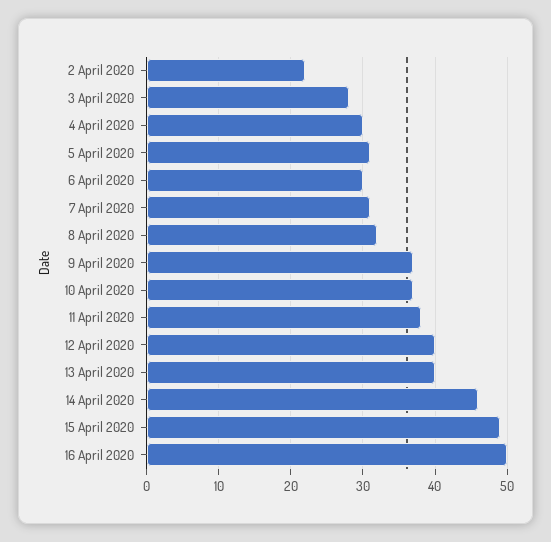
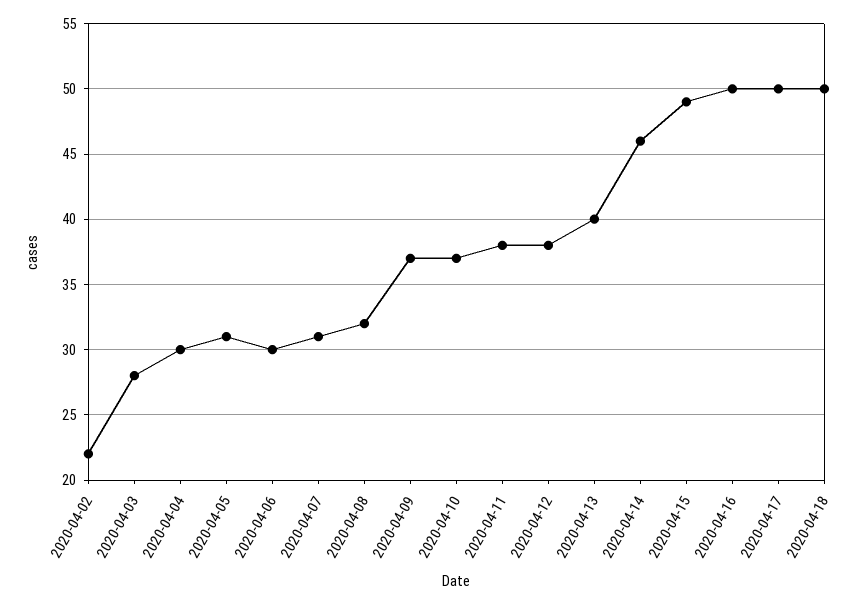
12 April 2020: 40 -> 38
2020-04-17: none -> 50
2020-04-18: none -> 50

